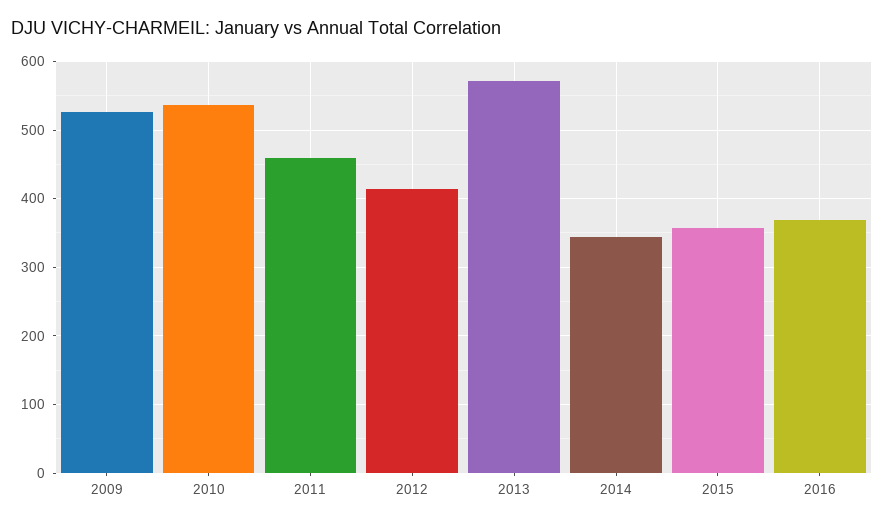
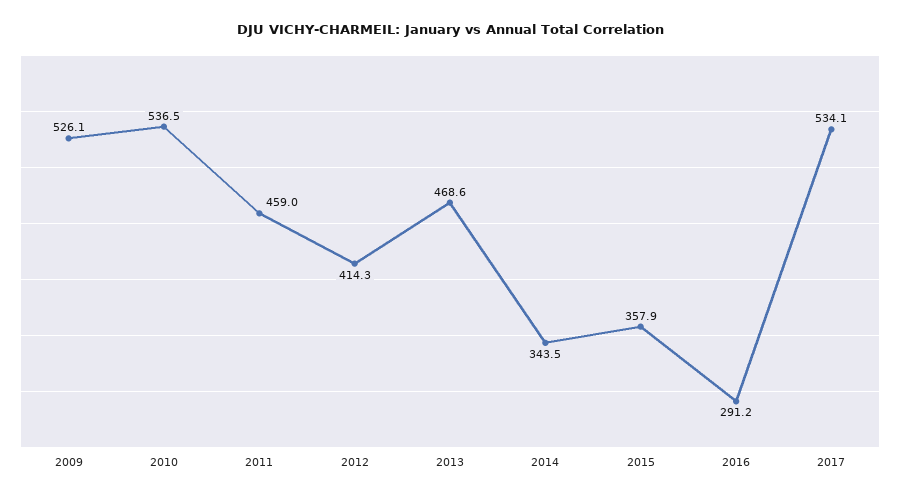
2013: 570 -> 468.6
2016: 370 -> 291.2
2017: none -> 534.1

